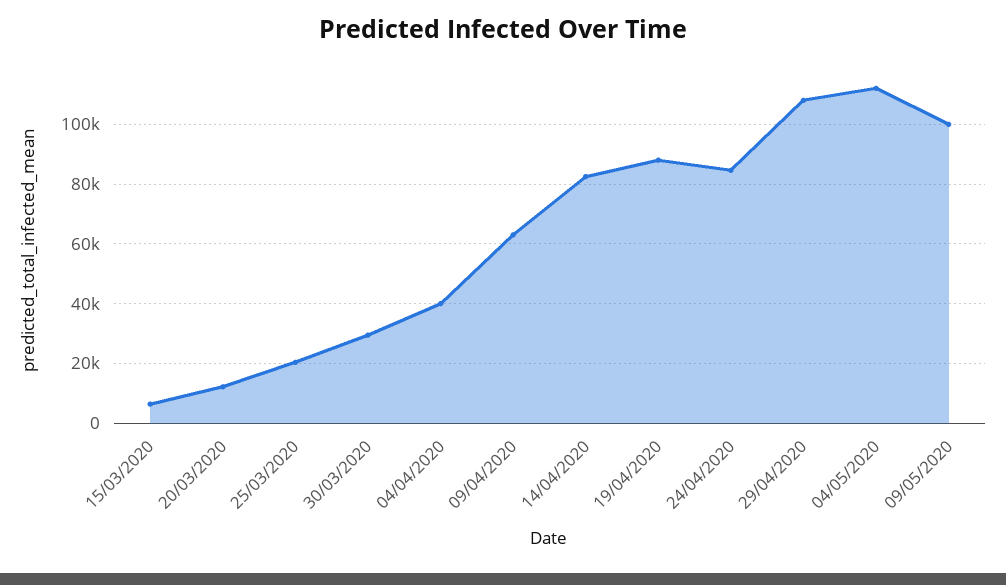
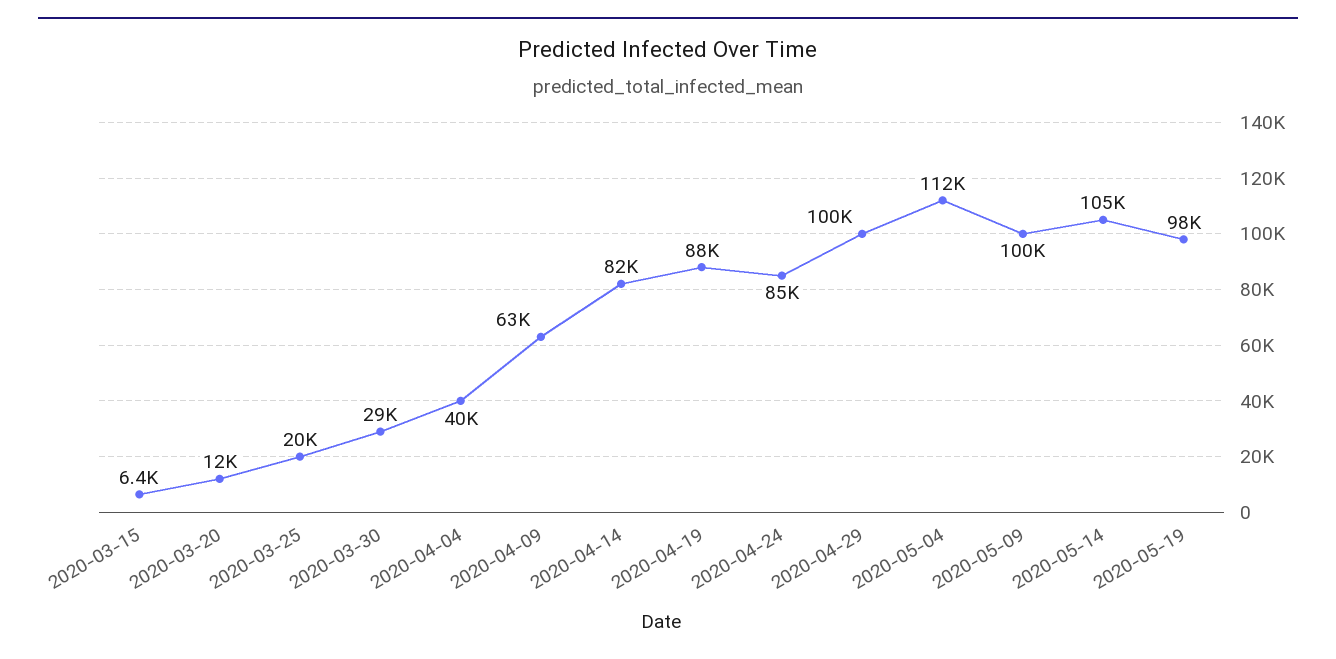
29/04/2020: 107500 -> 100000
2020-05-14: none -> 105000
2020-05-19: none -> 98000

